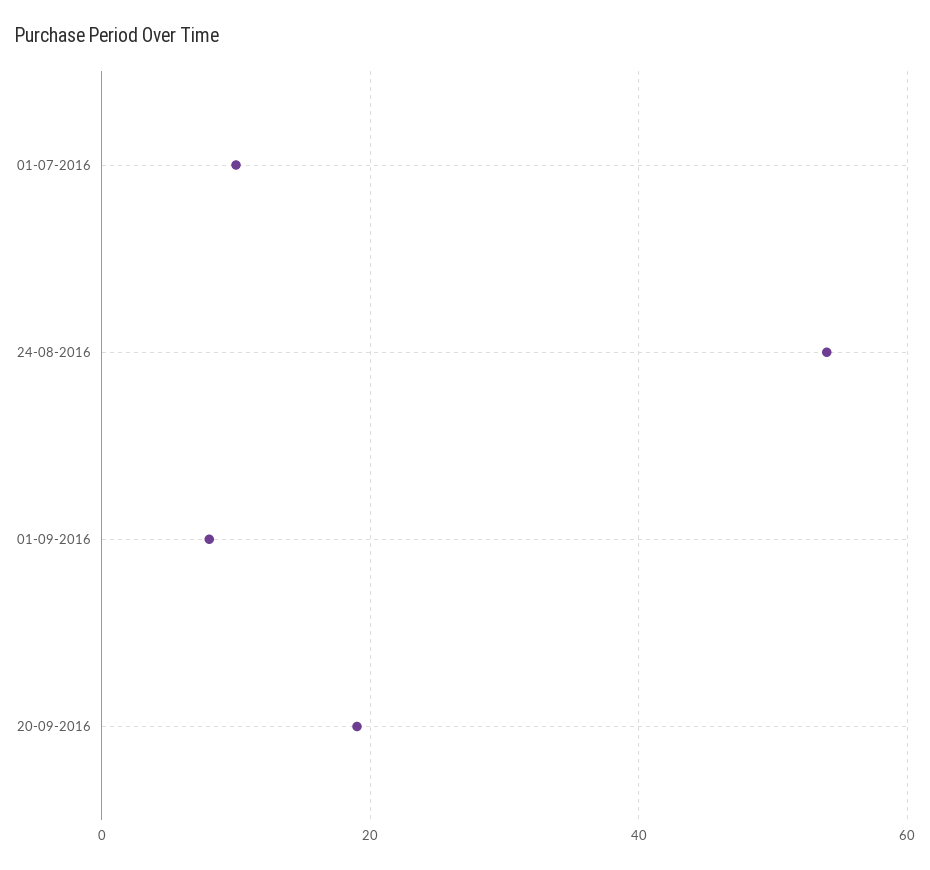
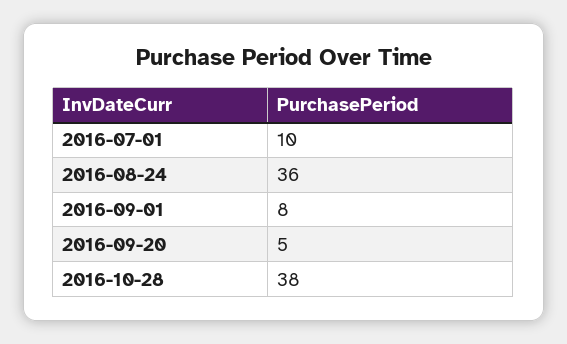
24-08-2016: 55 -> 36
20-09-2016: 20 -> 5
2016-10-28: none -> 38

